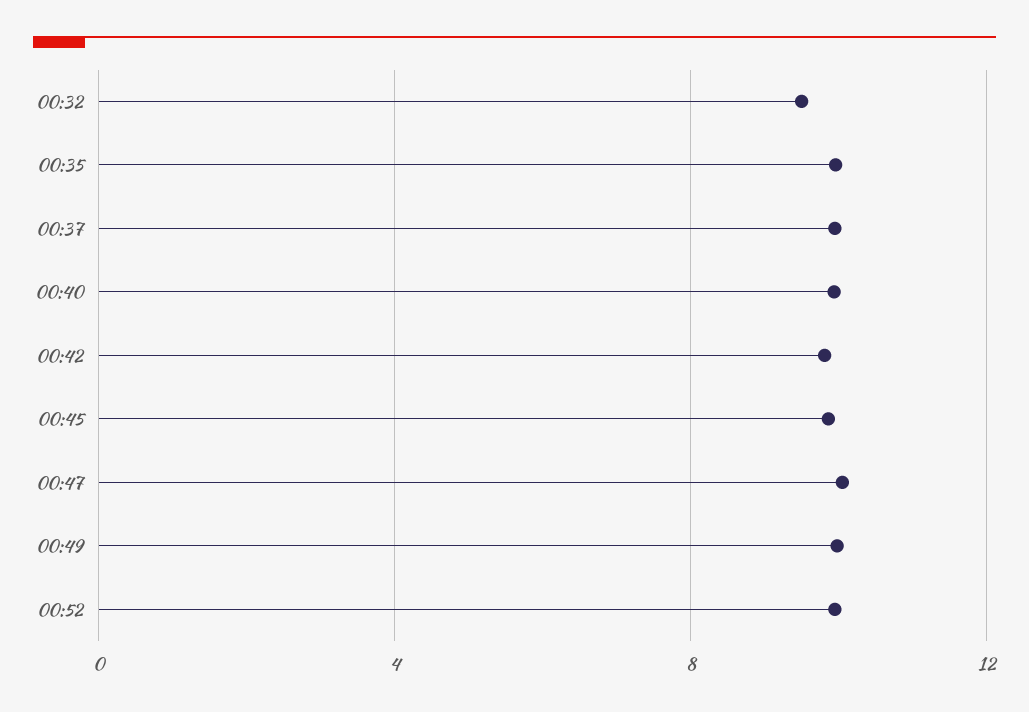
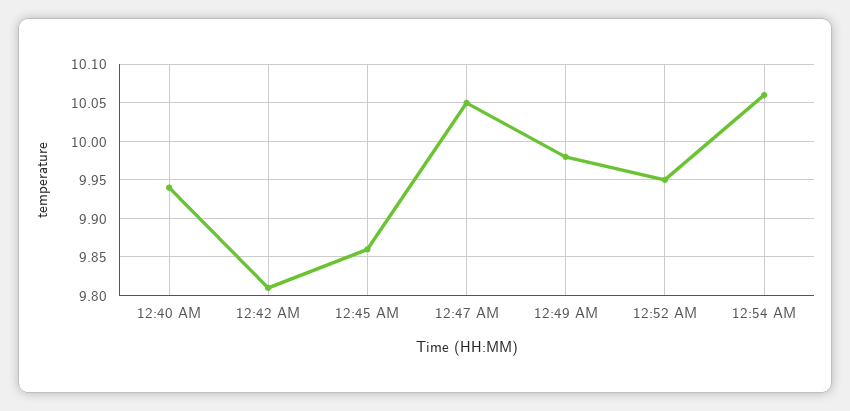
00:32: 9.5 -> none
00:35: 10 -> none
00:37: 10 -> none
12:54 AM: none -> 10.06

